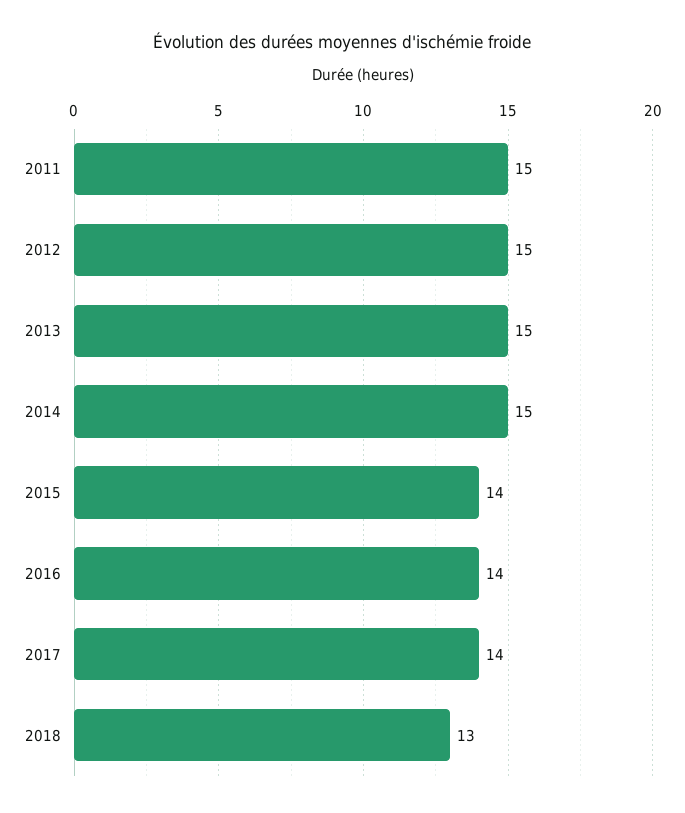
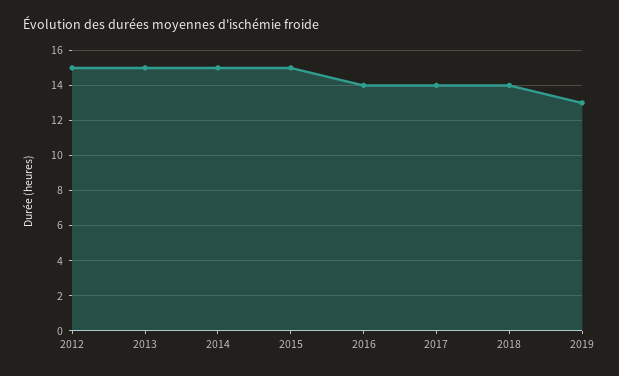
2011: 15 -> none
2015: 14 -> 15
2018: 13 -> 14
2019: none -> 13

